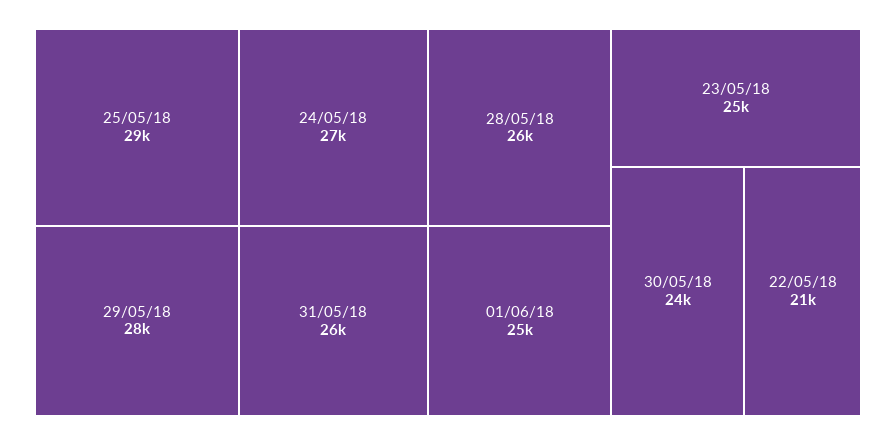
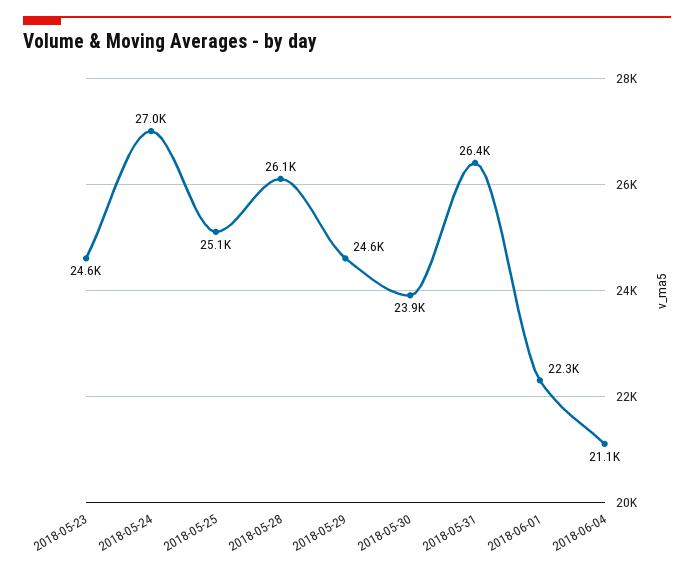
25/05/18: 29000 -> 25100
29/05/18: 28000 -> 24600
01/06/18: 25000 -> 22300
22/05/18: 21000 -> none
2018-06-04: none -> 21100

